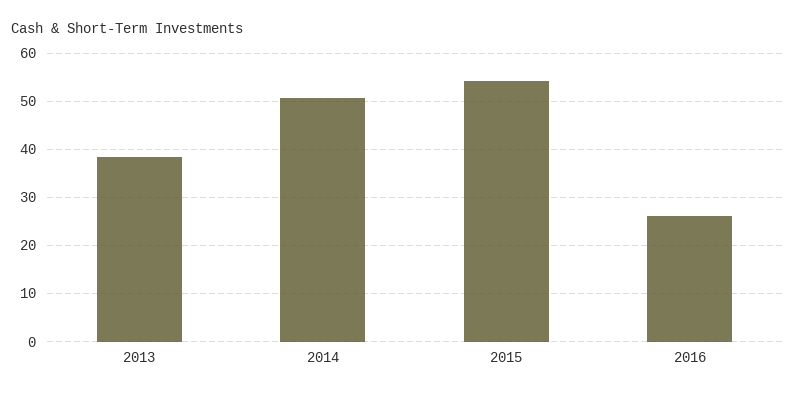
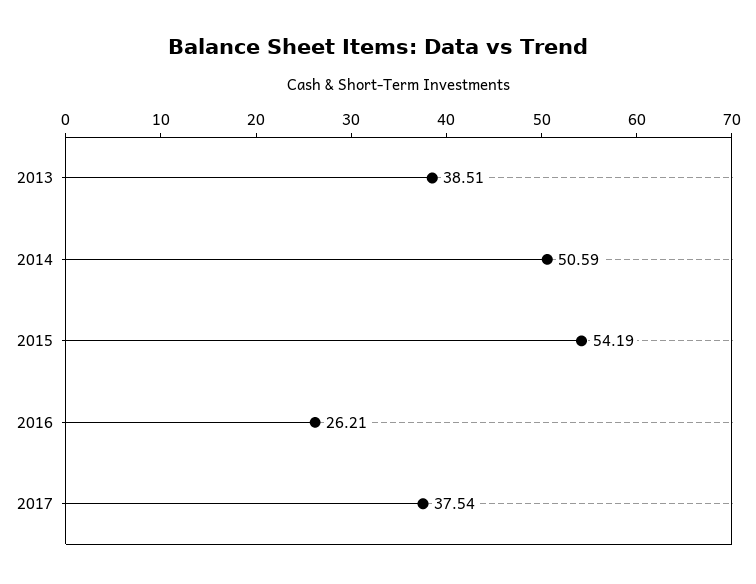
2017: none -> 37.54

